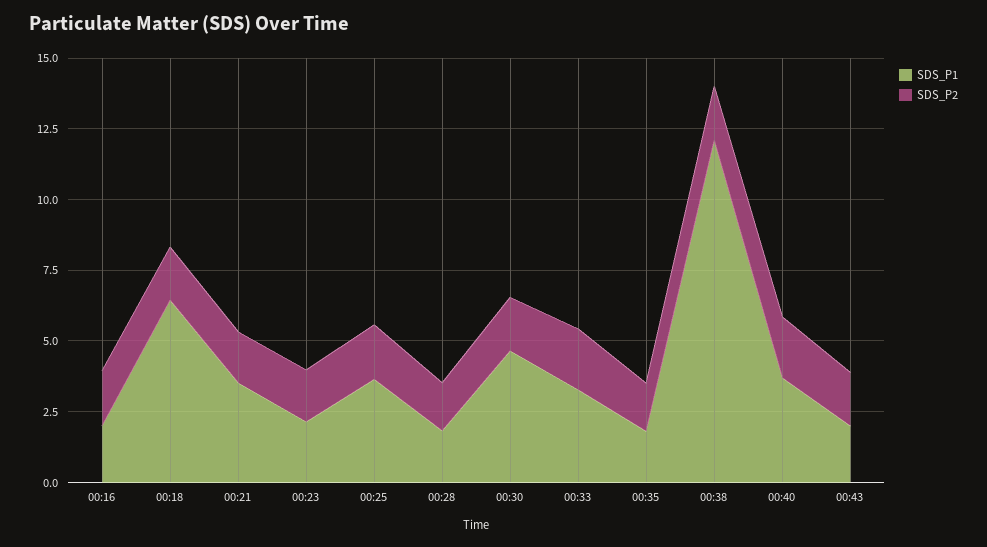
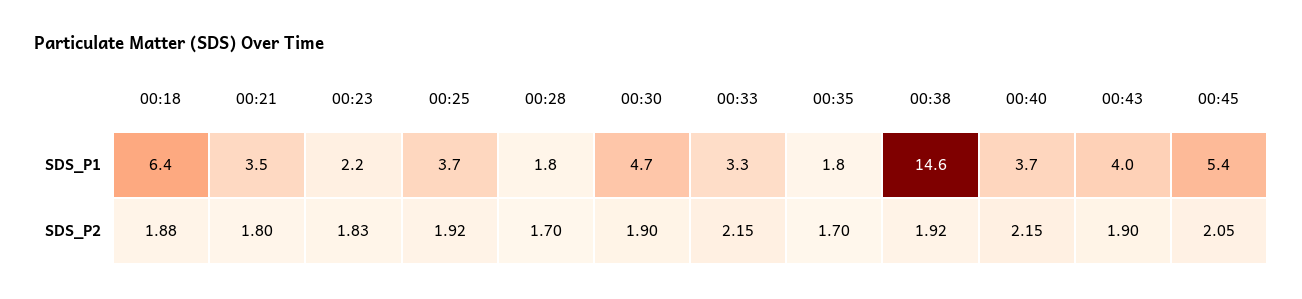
SDS_P1, 00:16: 2 -> none
SDS_P2, 00:16: 2 -> none
SDS_P1, 00:38: 12 -> 14.6
SDS_P1, 00:43: 2 -> 4
SDS_P1, 00:45: none -> 5.4
SDS_P2, 00:45: none -> 2.05

